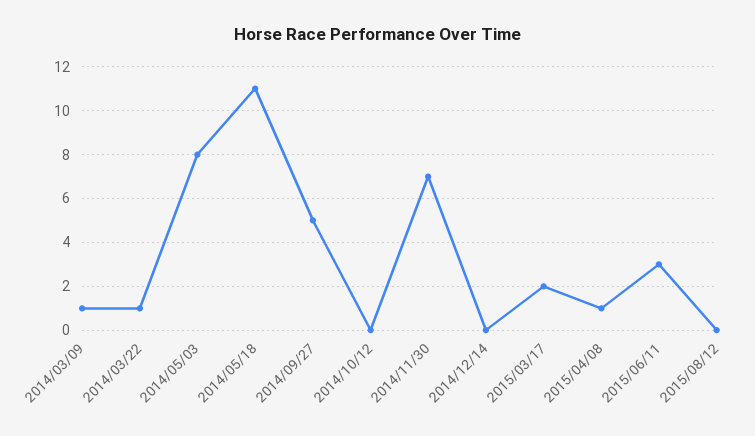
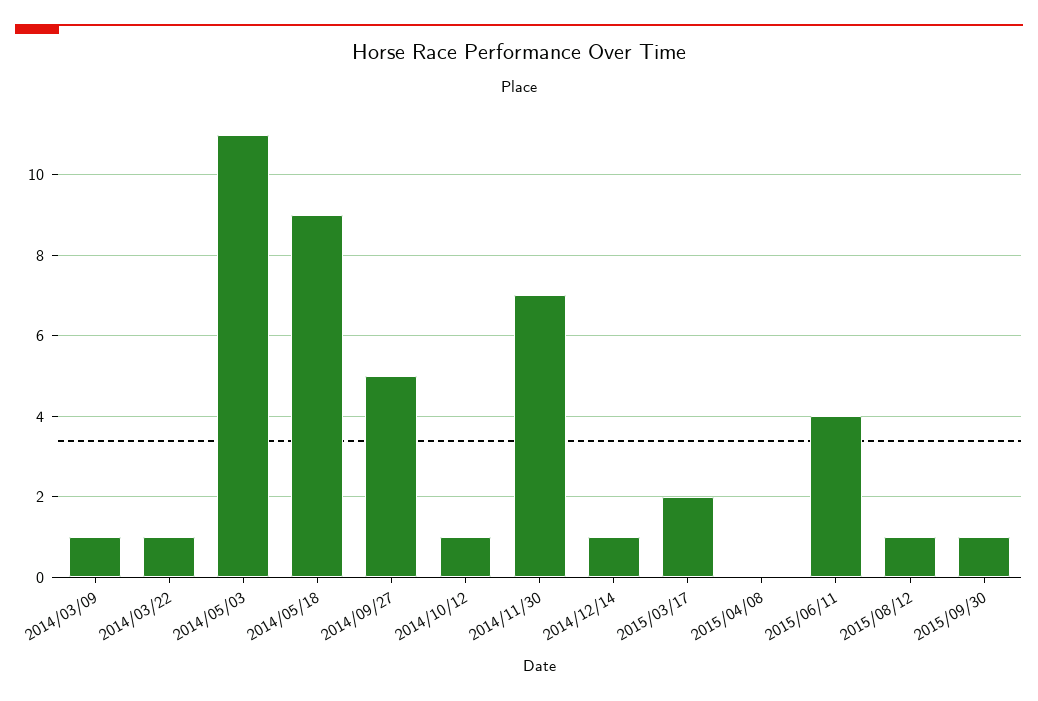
2014/05/03: 8 -> 11
2014/05/18: 11 -> 9
2014/10/12: 0 -> 1
2014/12/14: 0 -> 1
2015/04/08: 1 -> 0
2015/06/11: 3 -> 4
2015/08/12: 0 -> 1
2015/09/30: none -> 1

